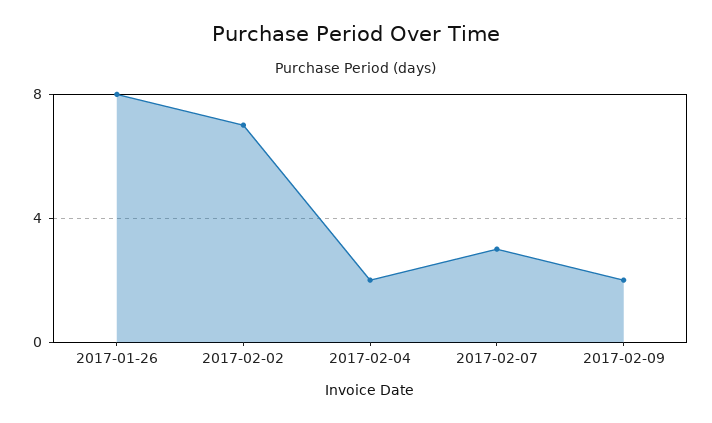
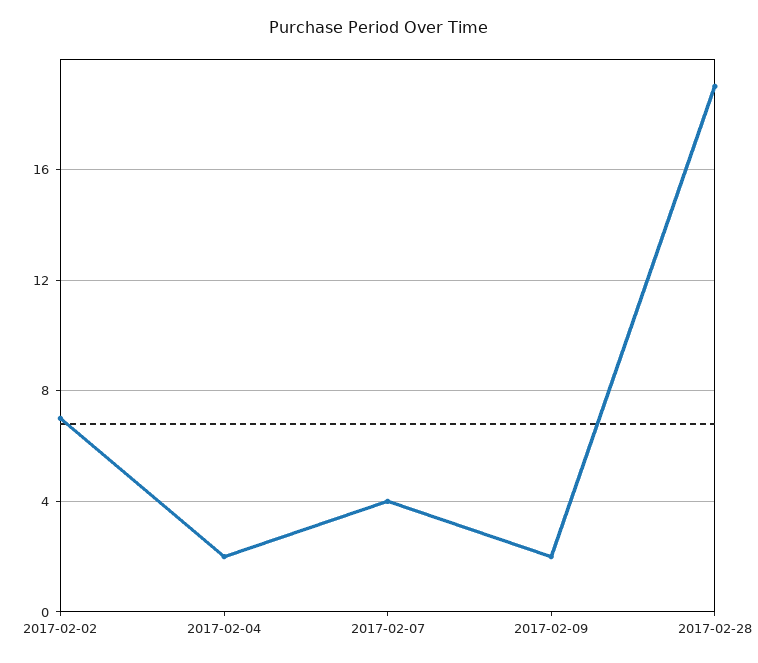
2017-01-26: 8 -> none
2017-02-07: 3 -> 4
2017-02-28: none -> 19

